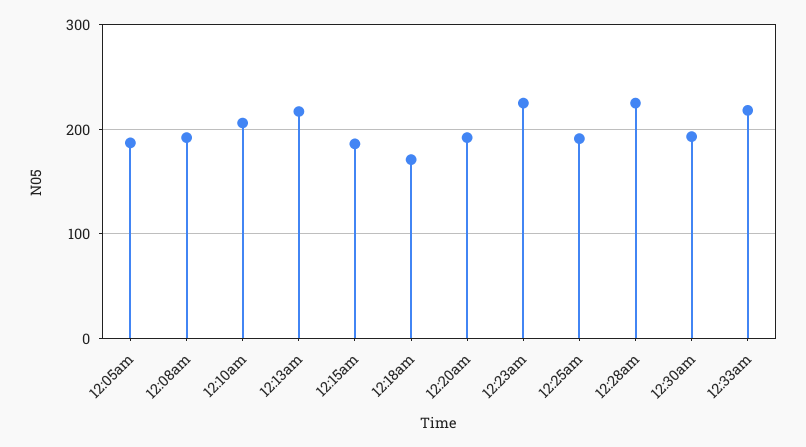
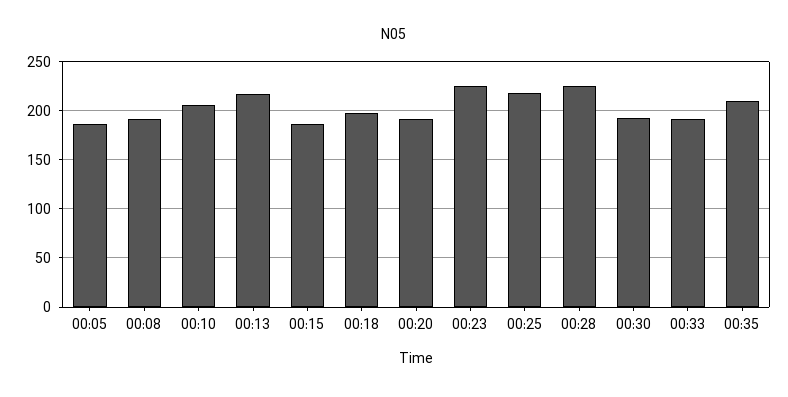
12:18am: 170 -> 200
12:25am: 190 -> 220
12:33am: 220 -> 190
00:35: none -> 210

